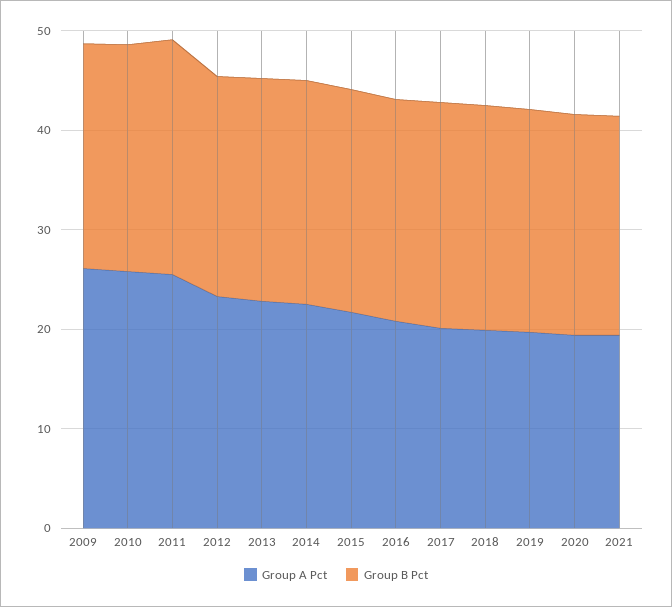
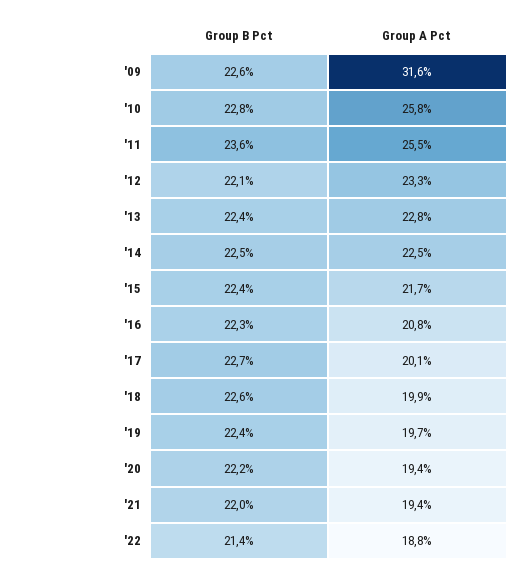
Group A Pct, 2009: 26 -> 31.6
Group B Pct, '22: none -> 21.4
Group A Pct, '22: none -> 18.8

